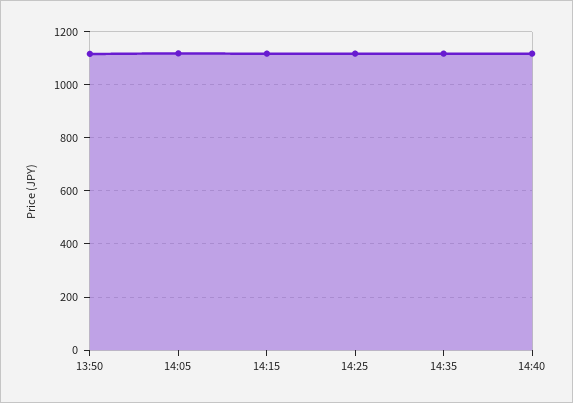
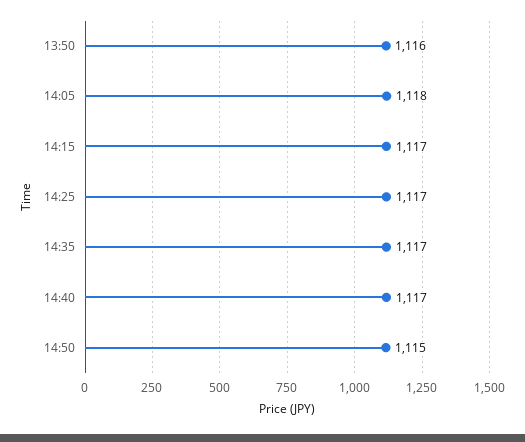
14:50: none -> 1115

